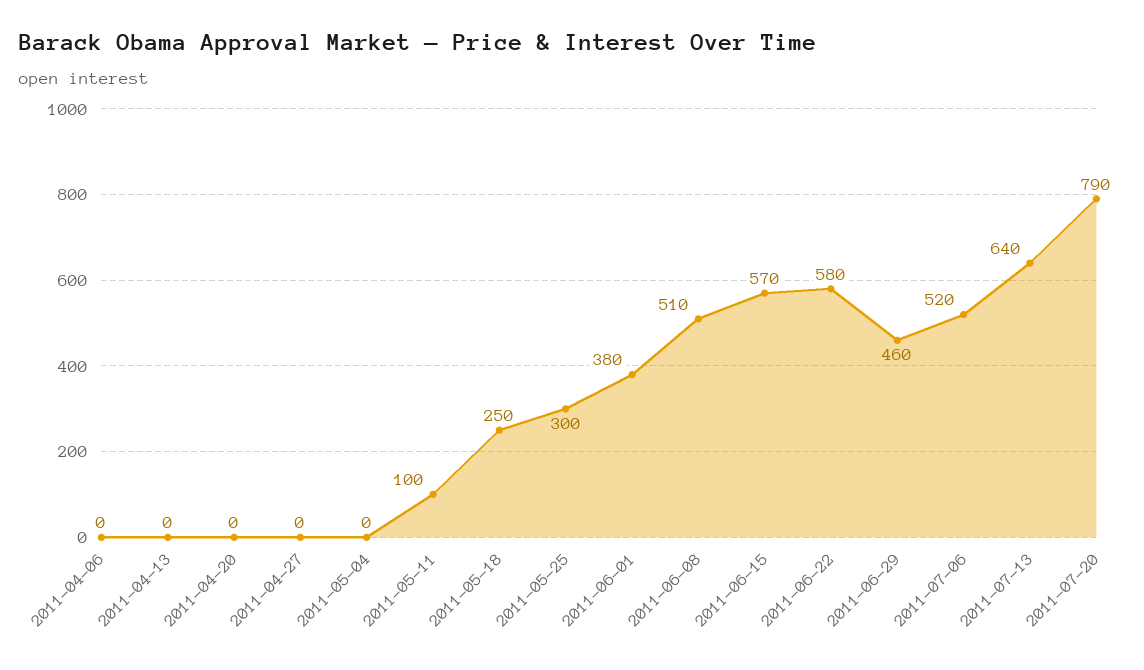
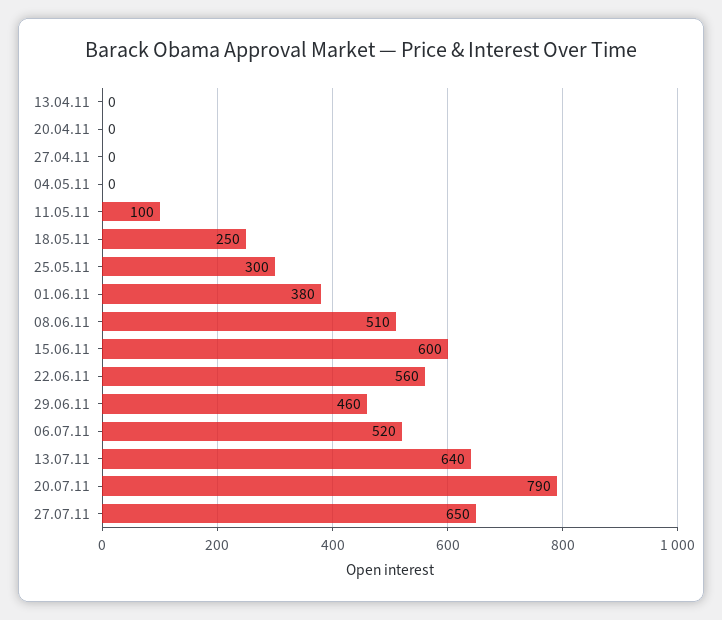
2011-04-06: 0 -> none
2011-06-15: 570 -> 600
2011-06-22: 580 -> 560
27.07.11: none -> 650

